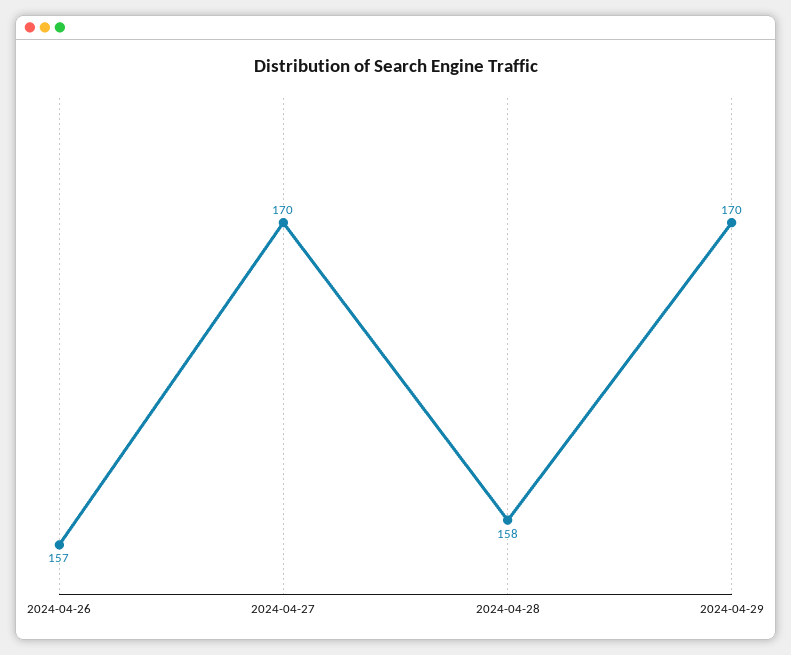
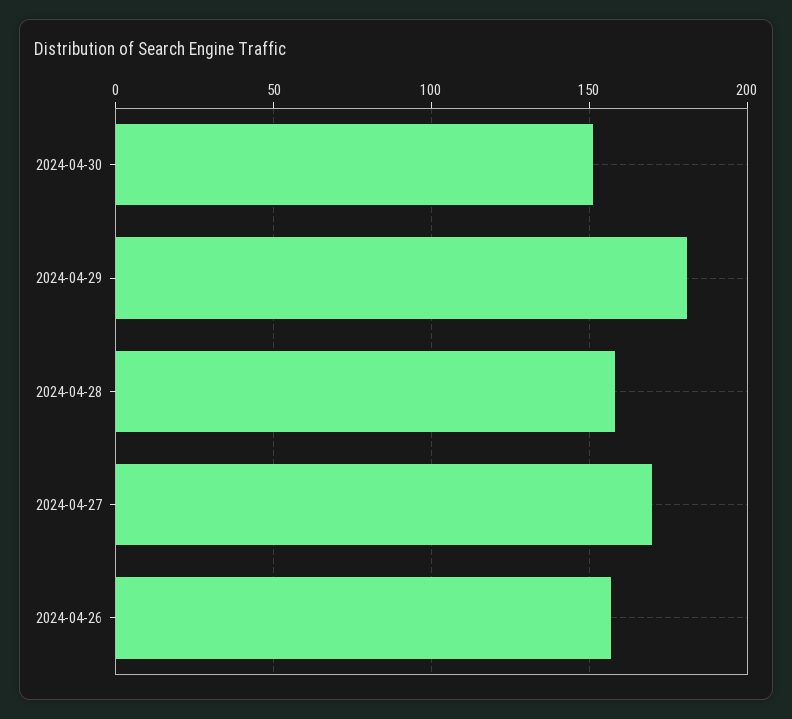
2024-04-29: 170 -> 180
2024-04-30: none -> 150

